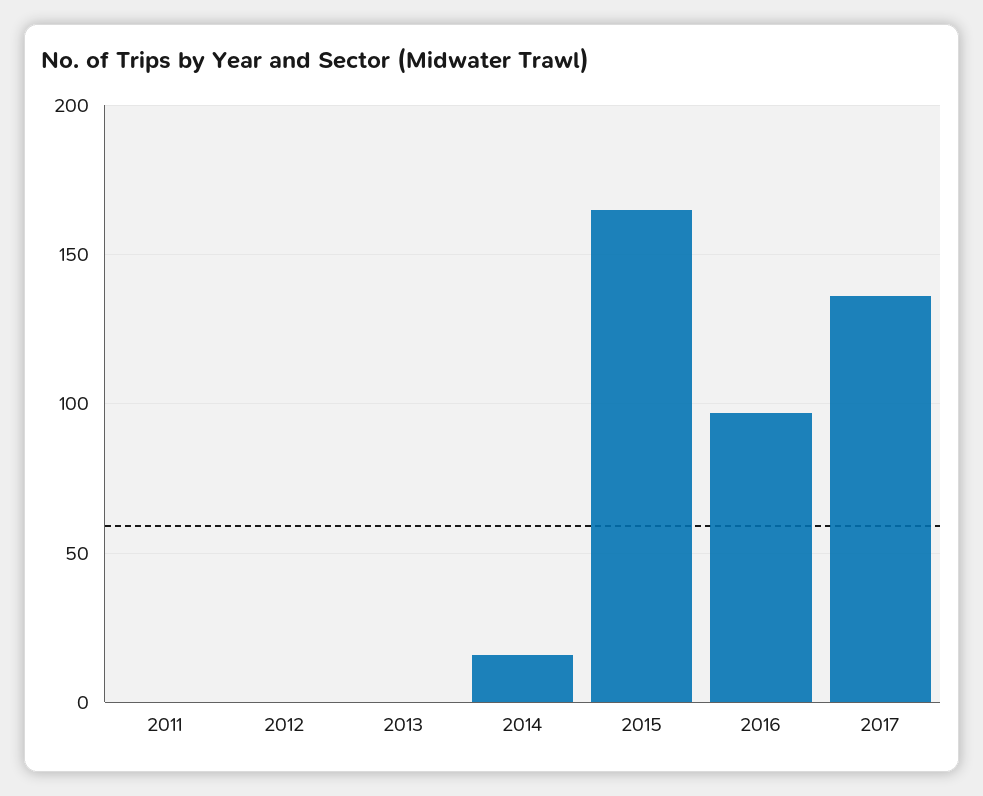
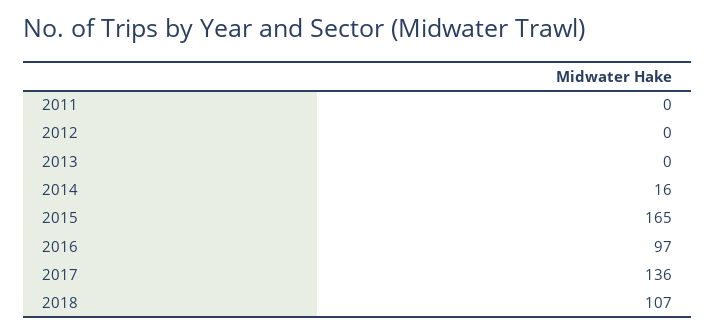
2018: none -> 107

